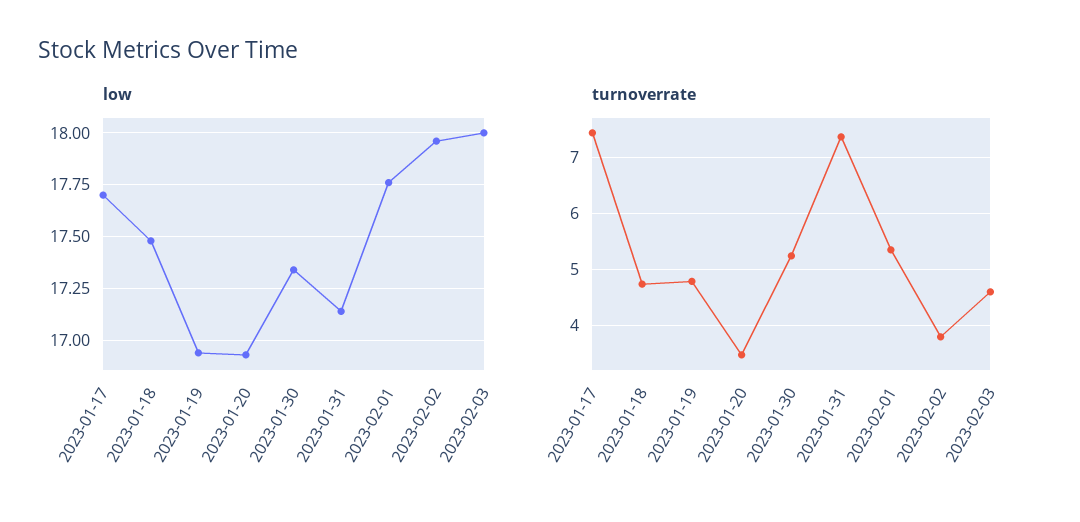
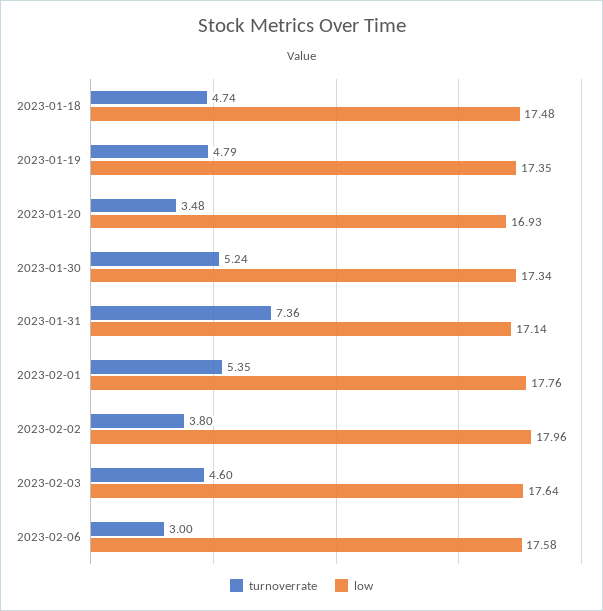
low, 2023-01-17: 17.7 -> none
low, 2023-01-19: 16.95 -> 17.35
low, 2023-02-03: 18 -> 17.64
turnoverrate, 2023-01-17: 7.4 -> none
turnoverrate, 2023-02-06: none -> 3
low, 2023-02-06: none -> 17.58

